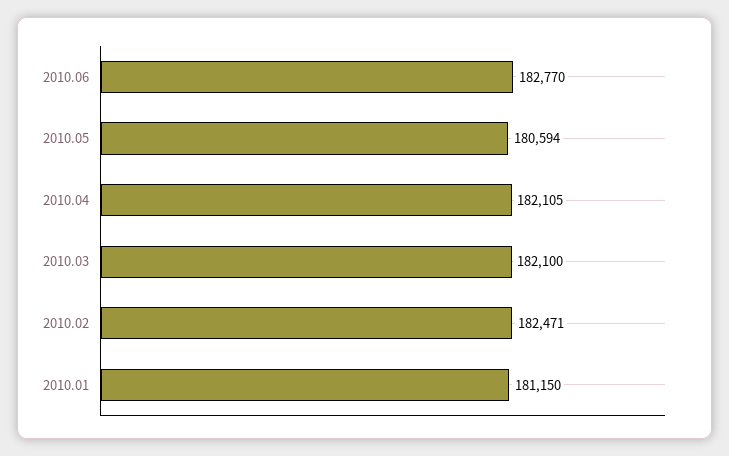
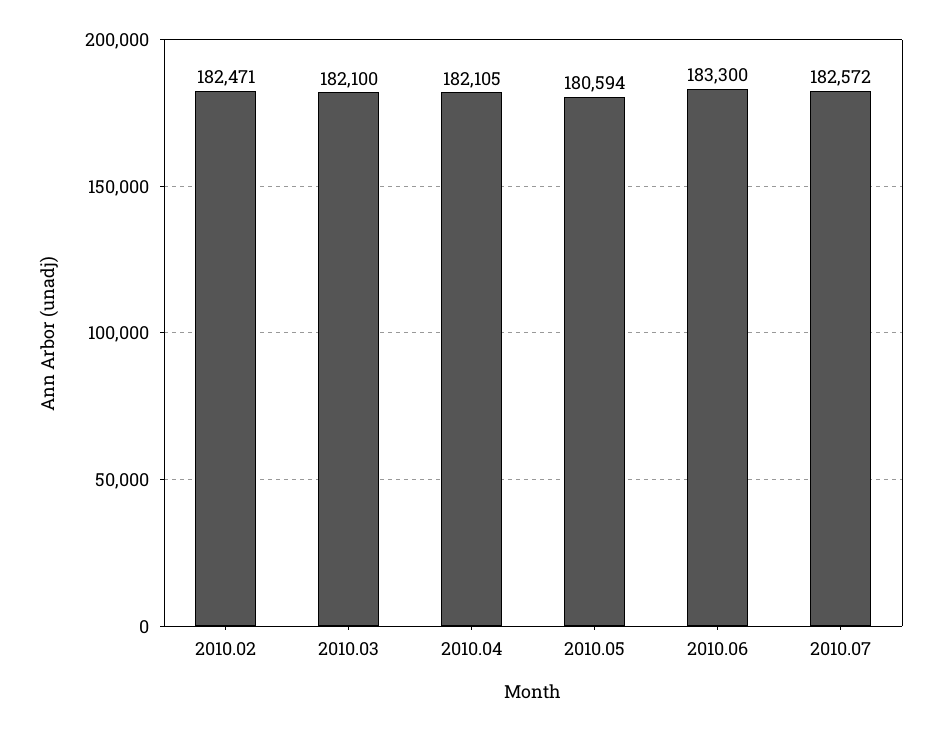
2010.06: 182770 -> 183300
2010.01: 181150 -> none
2010.07: none -> 182572

